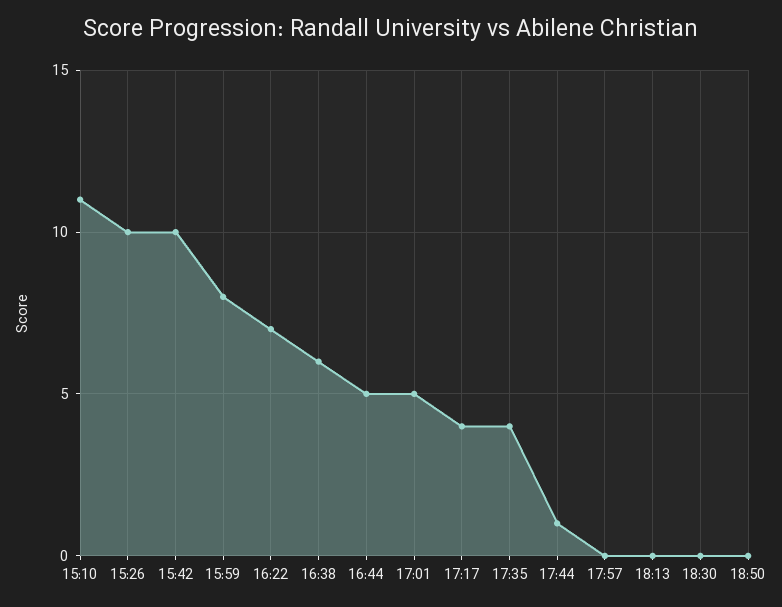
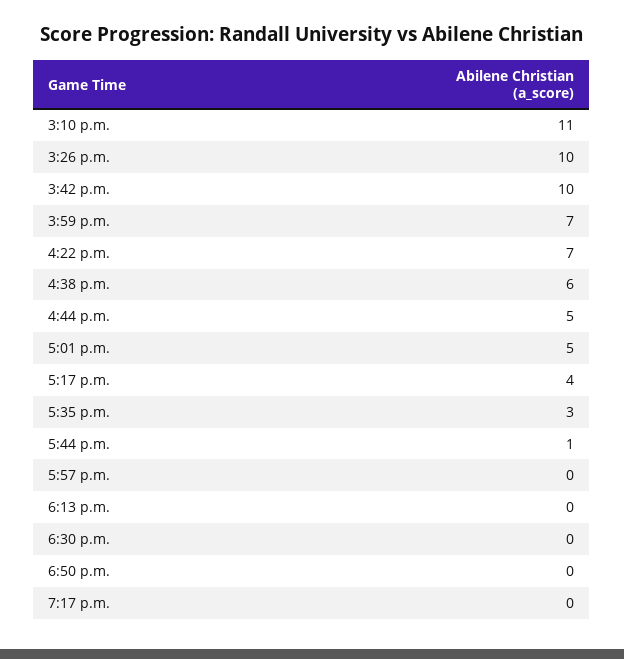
15:59: 8 -> 7
17:35: 4 -> 3
7:17 p.m.: none -> 0

